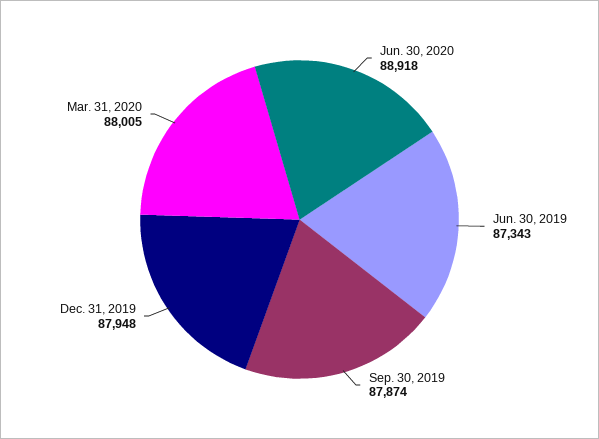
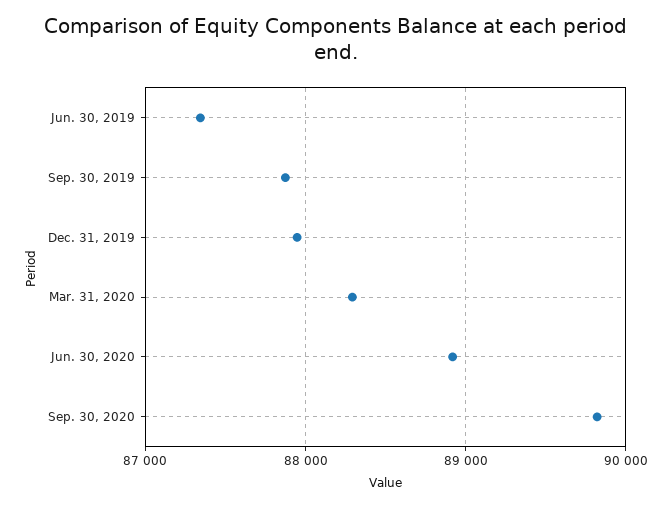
Mar. 31, 2020: 88005 -> 88300
Sep. 30, 2020: none -> 89800

